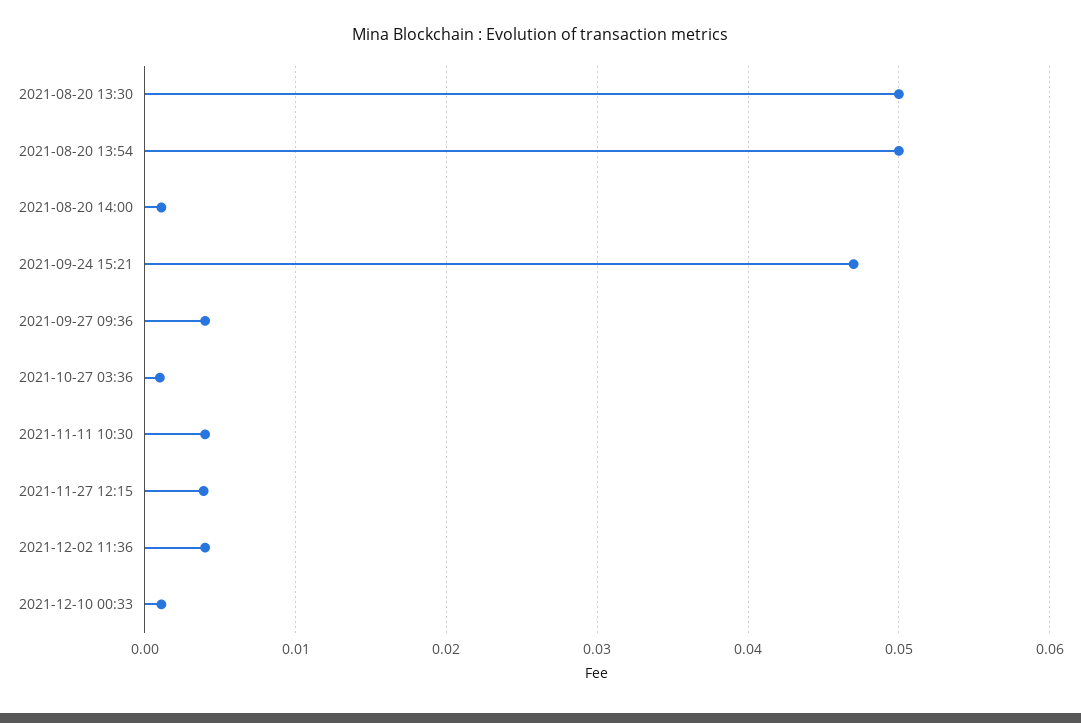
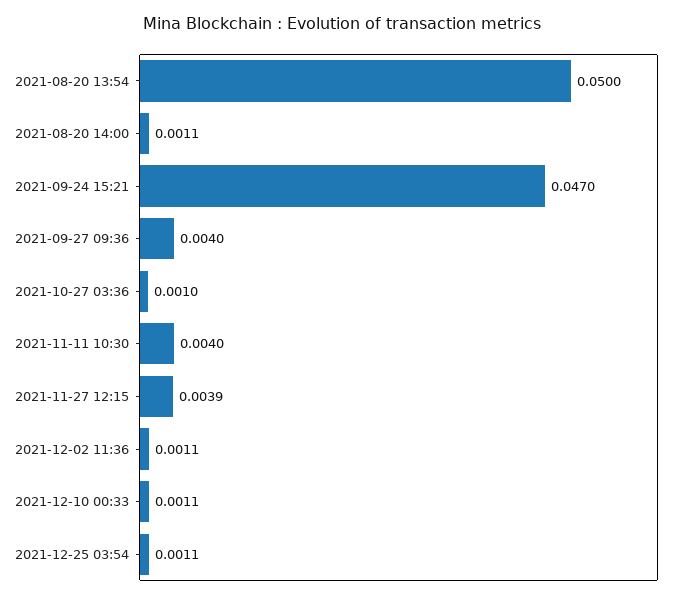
2021-08-20 13:30: 0.05 -> none
2021-12-02 11:36: 0.004 -> 0.0011
2021-12-25 03:54: none -> 0.0011

